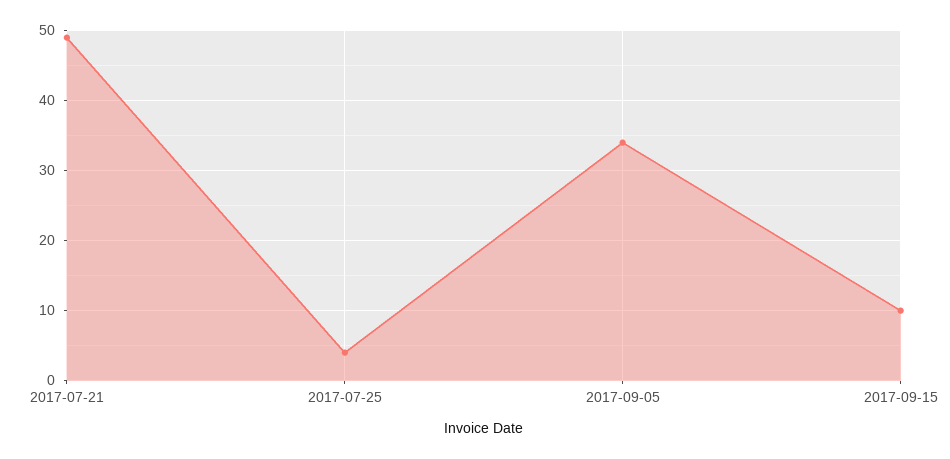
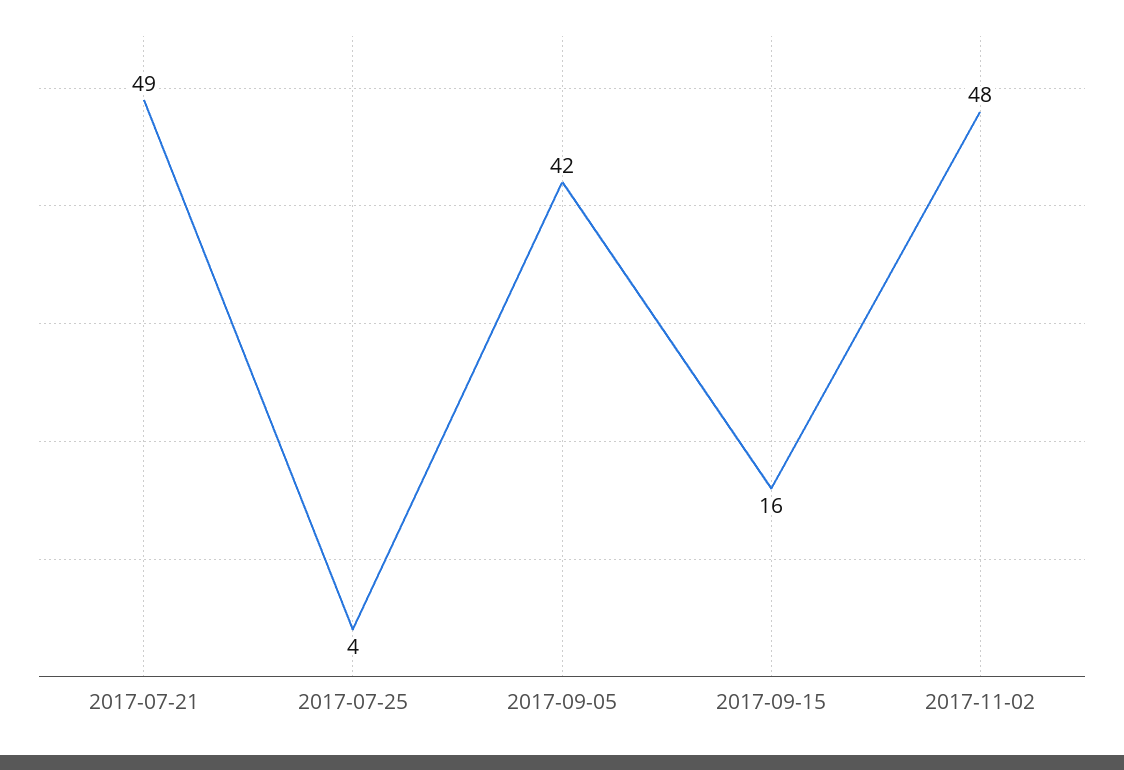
2017-09-05: 34 -> 42
2017-09-15: 10 -> 16
2017-11-02: none -> 48

